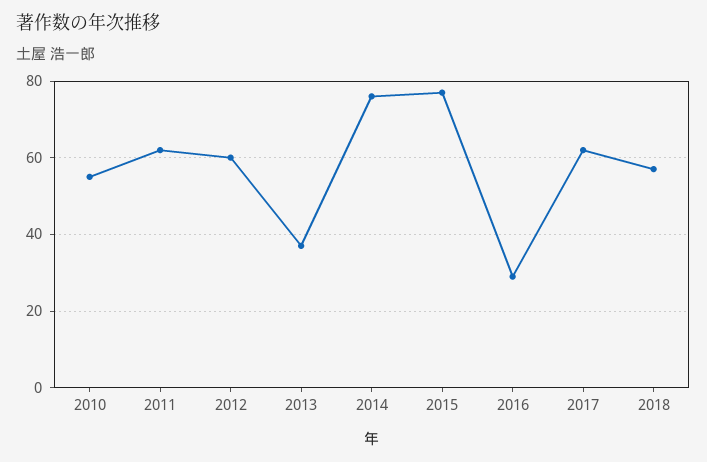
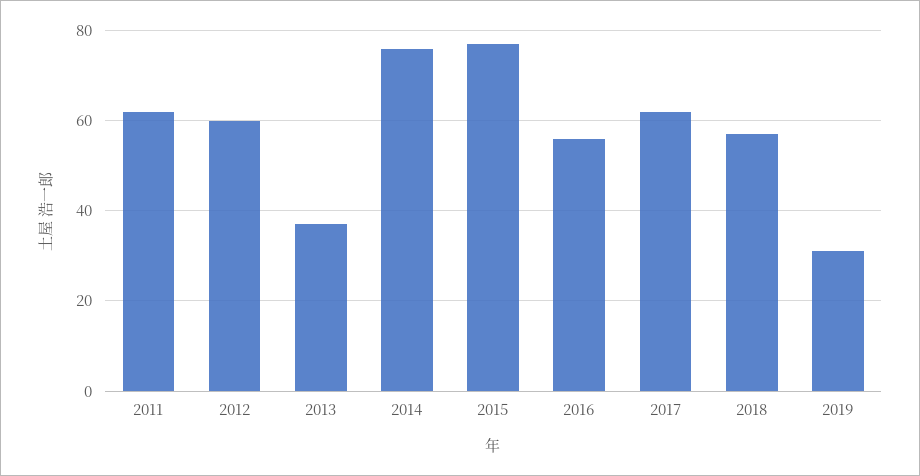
2010: 55 -> none
2016: 30 -> 55
2019: none -> 30

